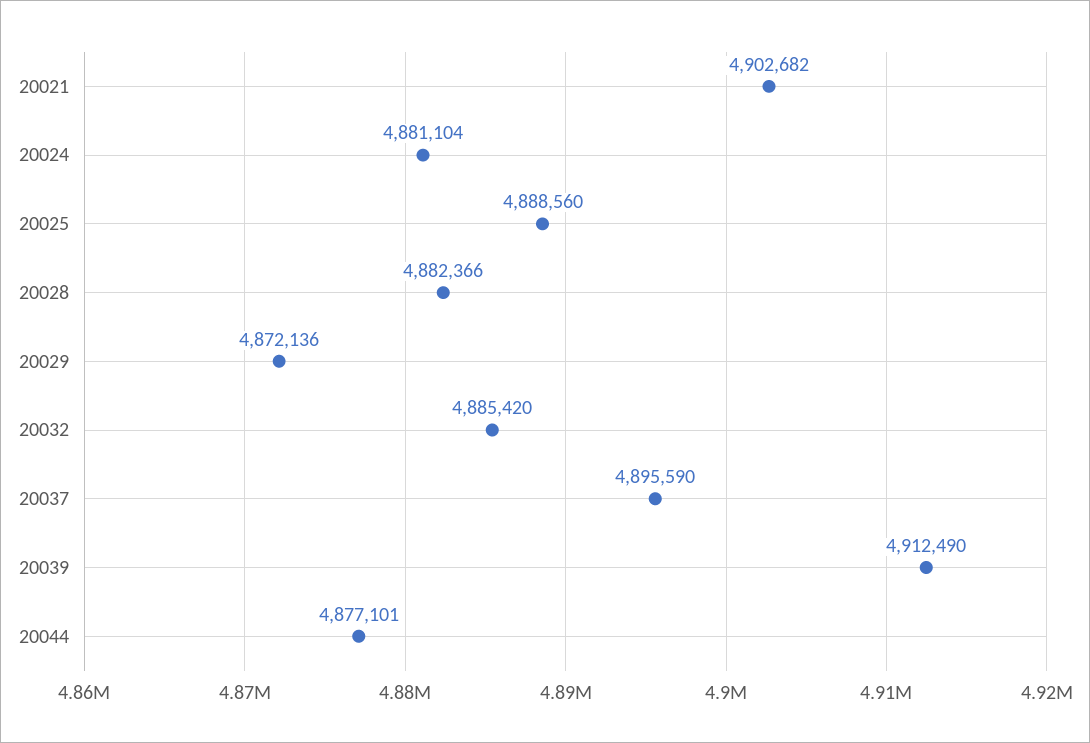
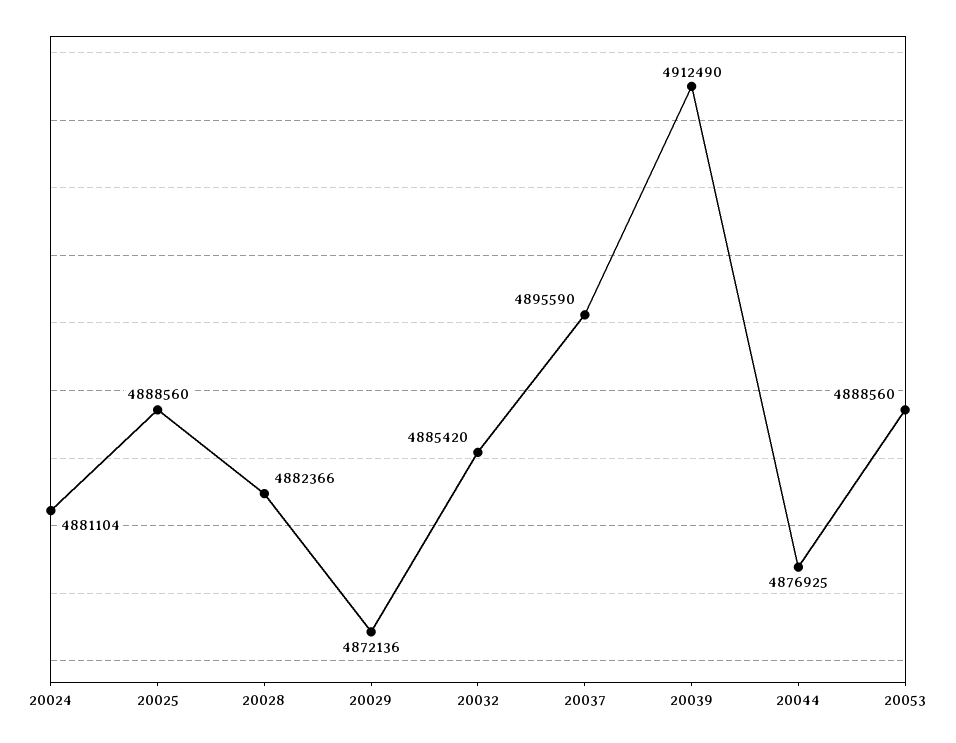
20021: 4902682 -> none
20044: 4877101 -> 4876925
20053: none -> 4888560

